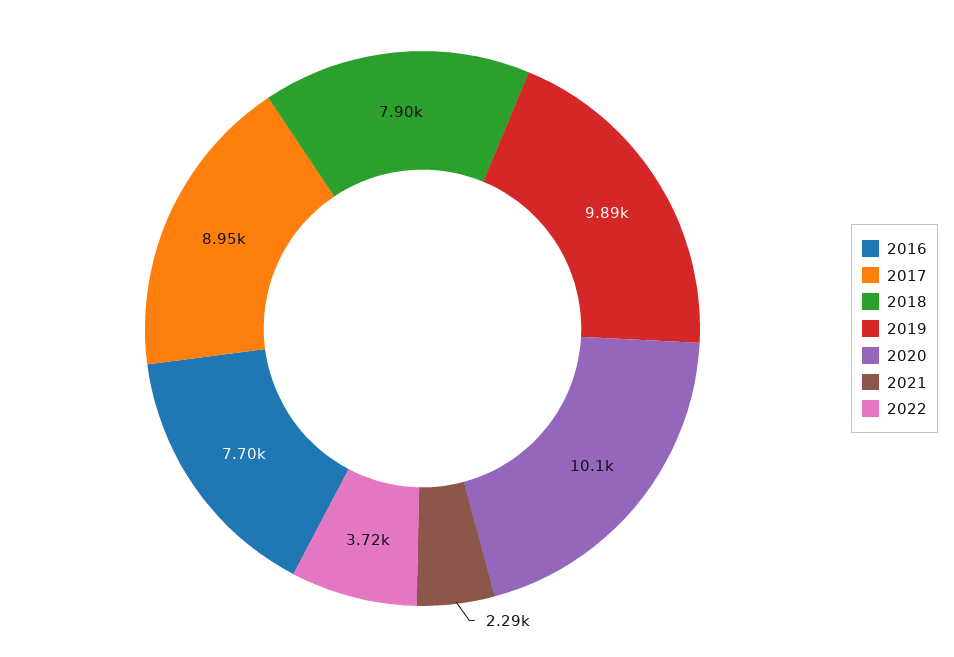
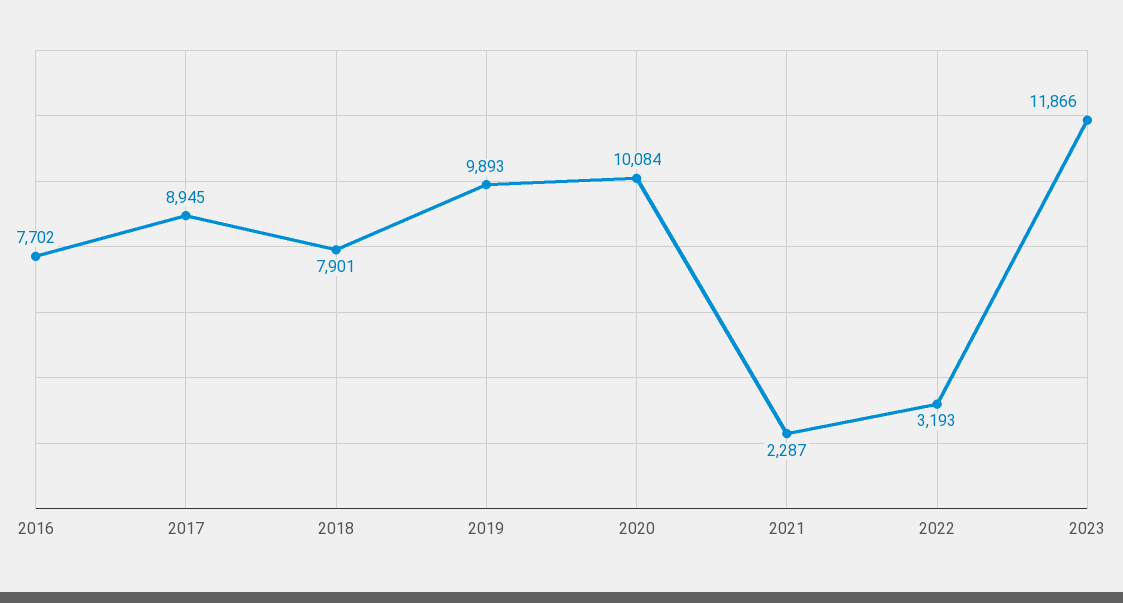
2022: 3720 -> 3193
2023: none -> 11866

